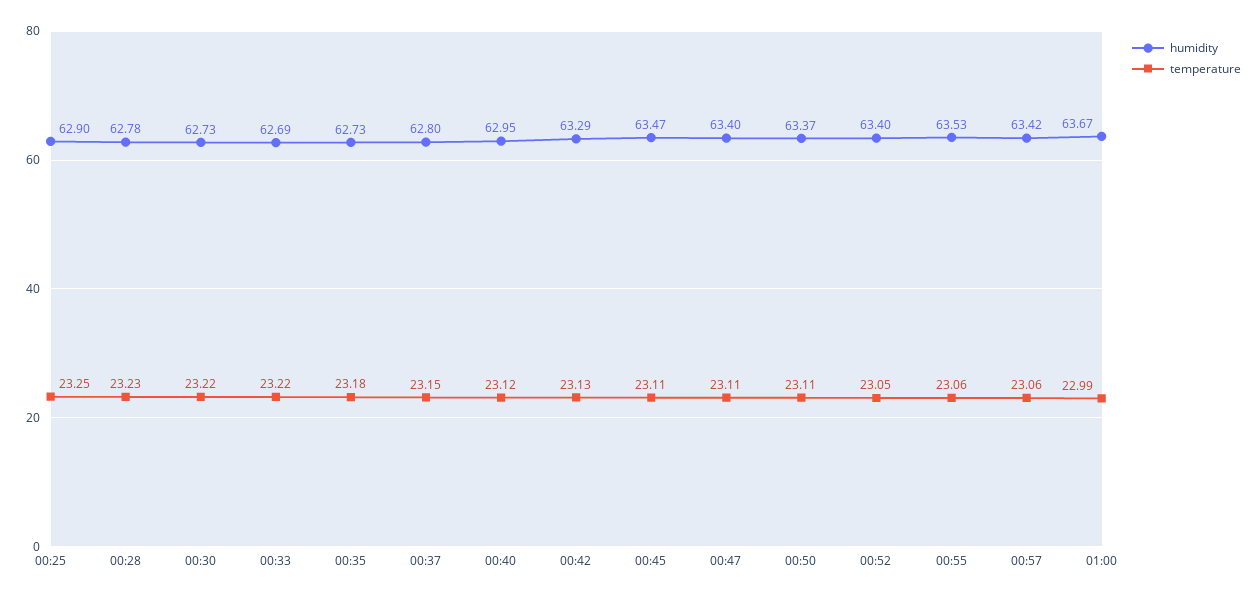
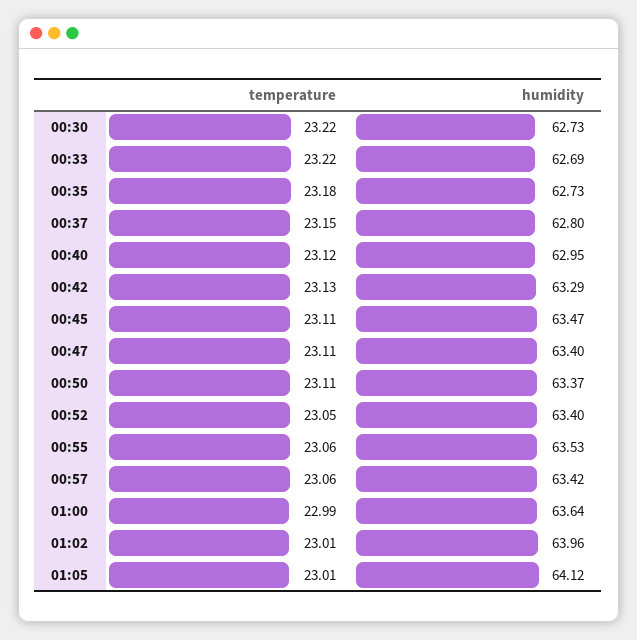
humidity, 00:25: 62.9 -> none
temperature, 00:25: 23.25 -> none
humidity, 00:28: 62.78 -> none
temperature, 00:28: 23.23 -> none
humidity, 01:00: 63.67 -> 63.64
temperature, 01:02: none -> 23.01
humidity, 01:02: none -> 63.96
temperature, 01:05: none -> 23.01
humidity, 01:05: none -> 64.12

